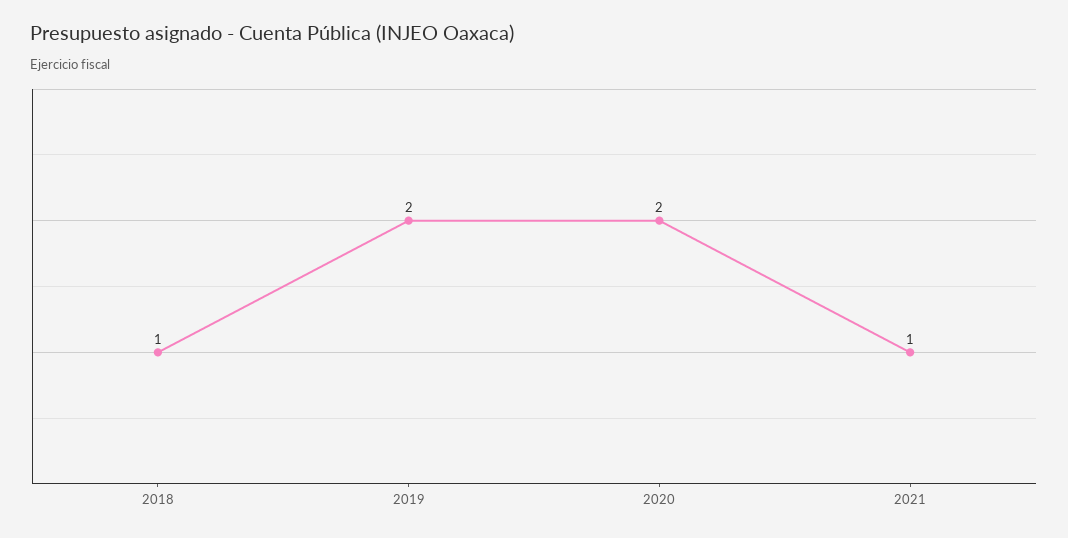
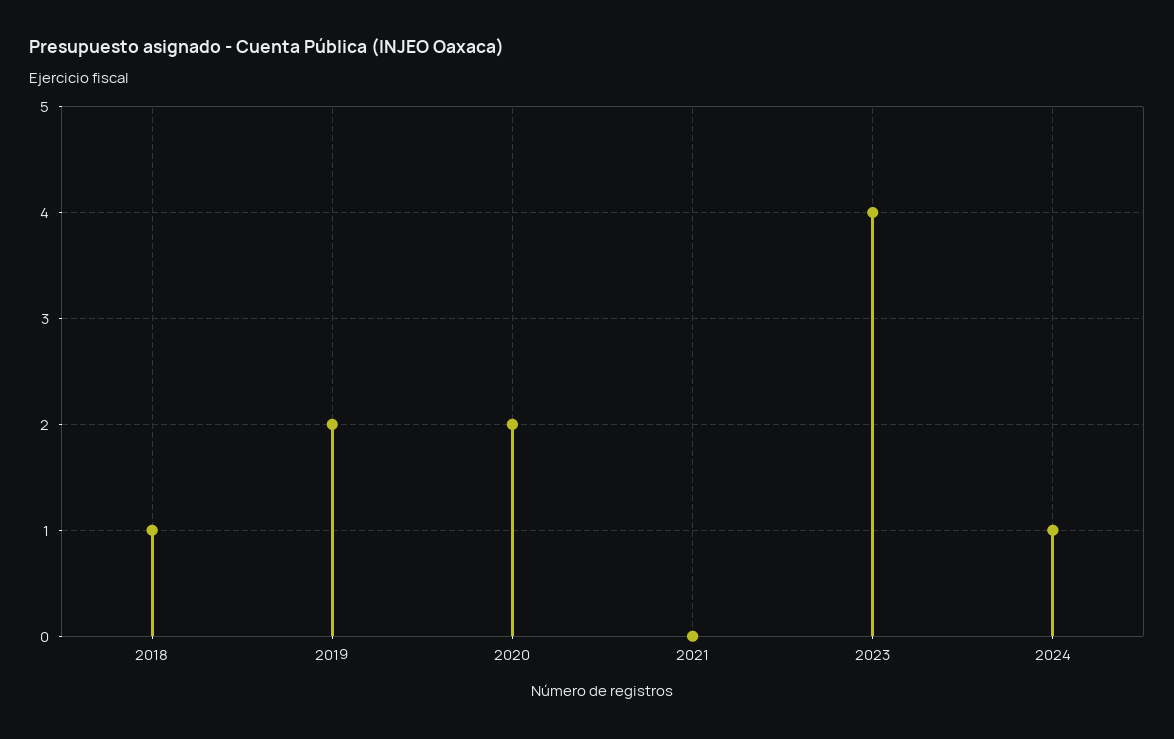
2021: 1 -> 0
2023: none -> 4
2024: none -> 1

